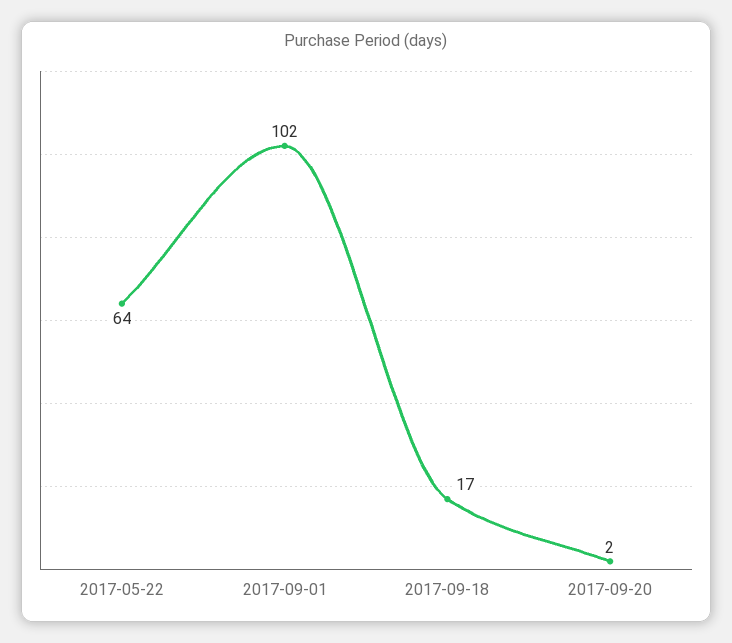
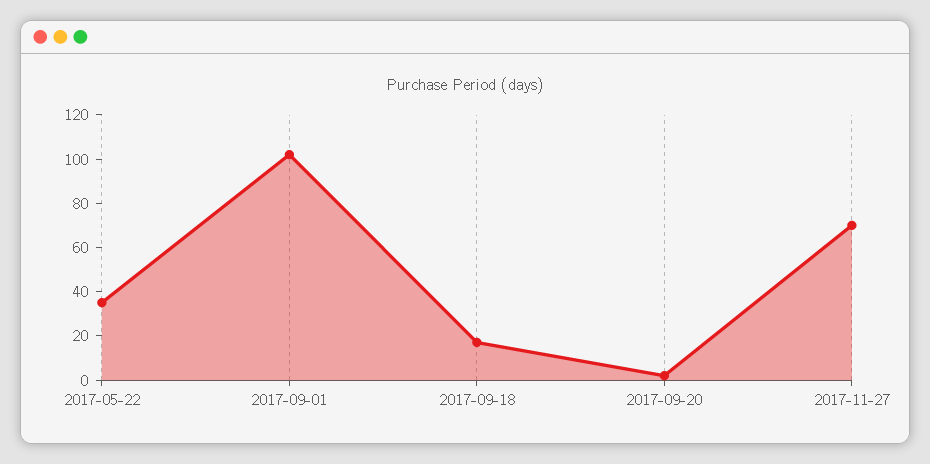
2017-05-22: 64 -> 35
2017-11-27: none -> 70

